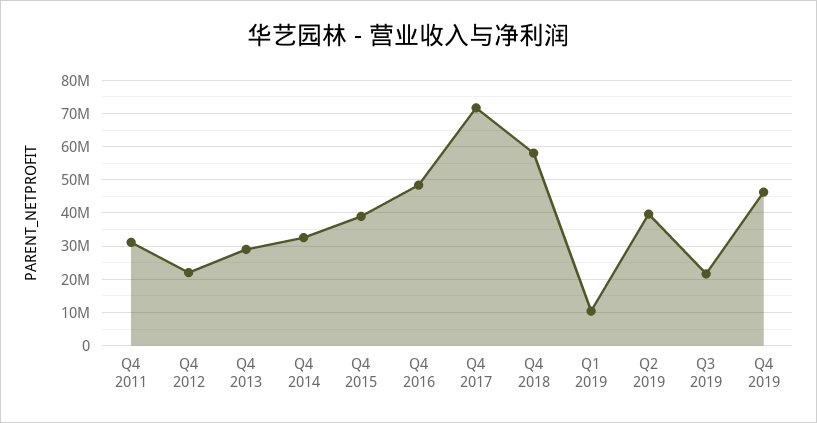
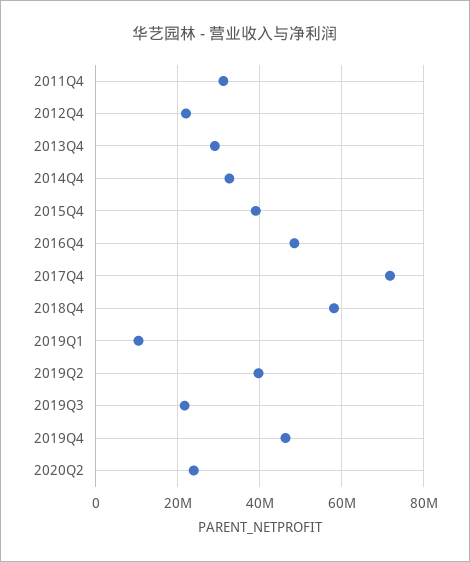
2020Q2: none -> 24000000

